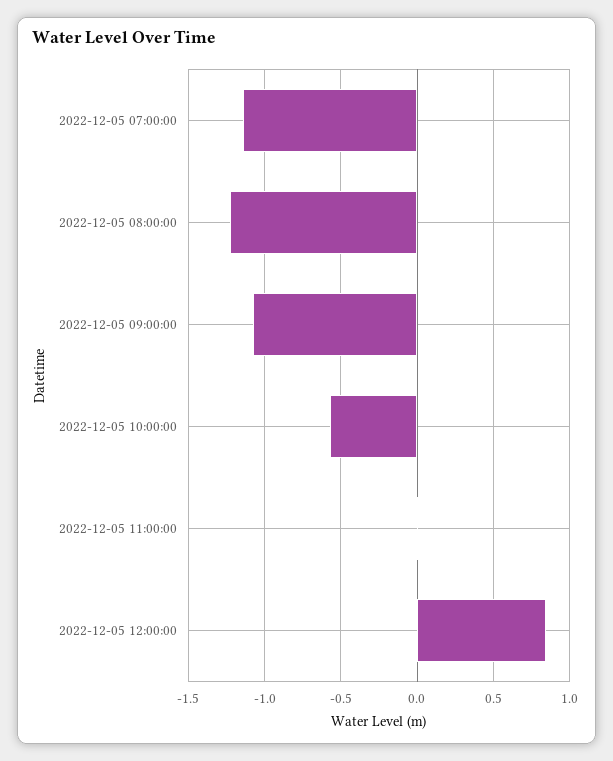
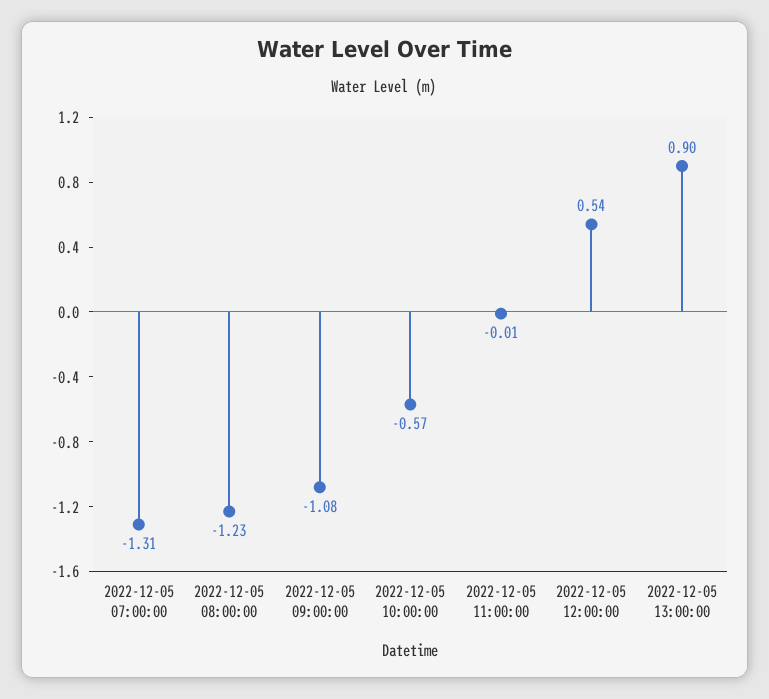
2022-12-05 07:00:00: -1.15 -> -1.31
2022-12-05 12:00:00: 0.85 -> 0.54
2022-12-05 13:00:00: none -> 0.9

